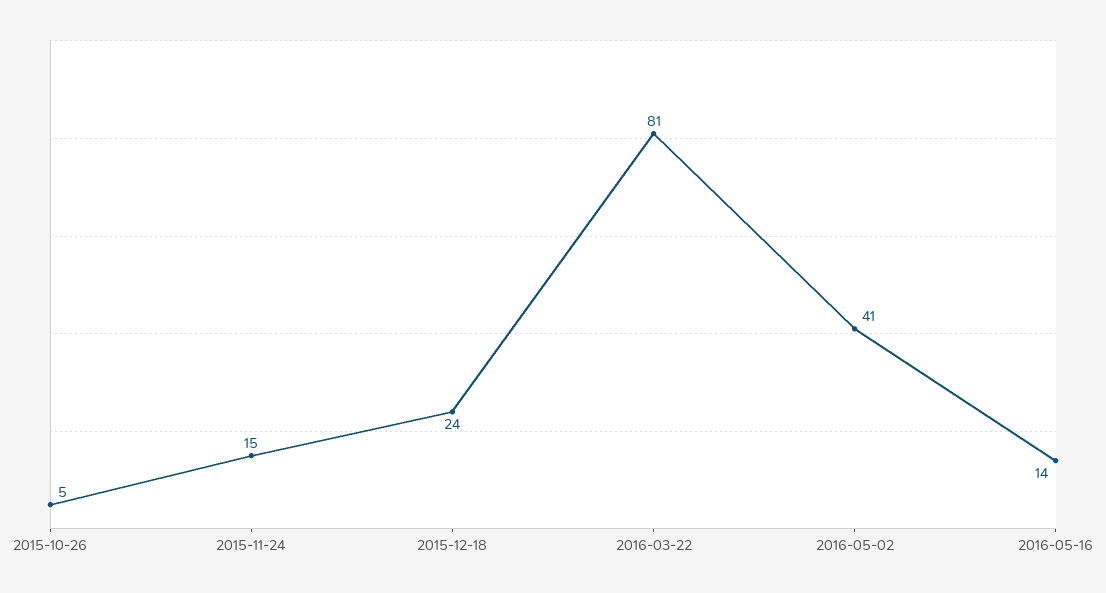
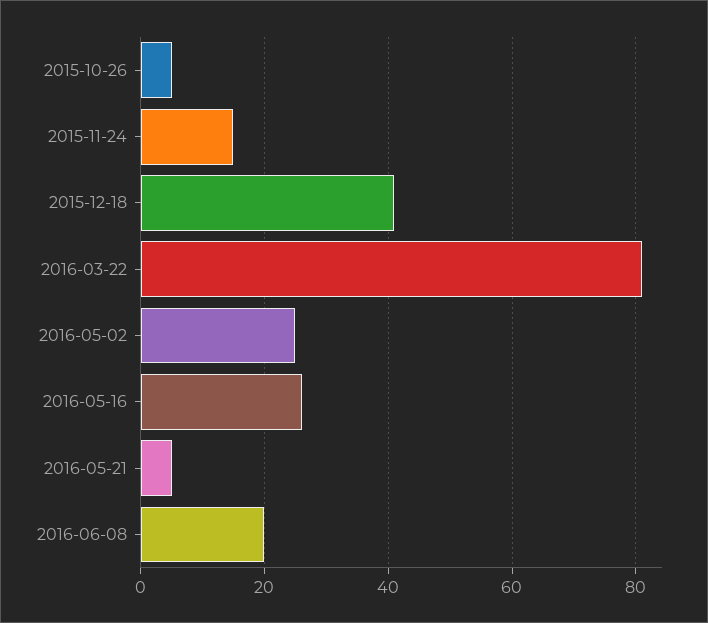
2015-12-18: 24 -> 40
2016-05-02: 41 -> 25
2016-05-16: 14 -> 25
2016-05-21: none -> 5
2016-06-08: none -> 20

